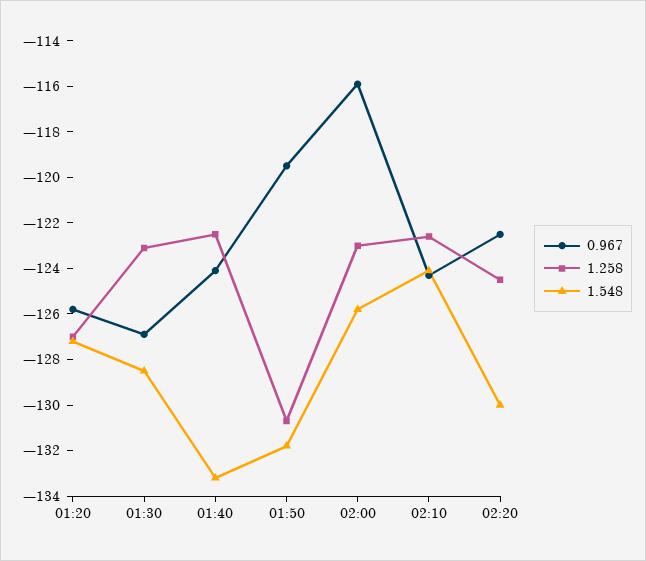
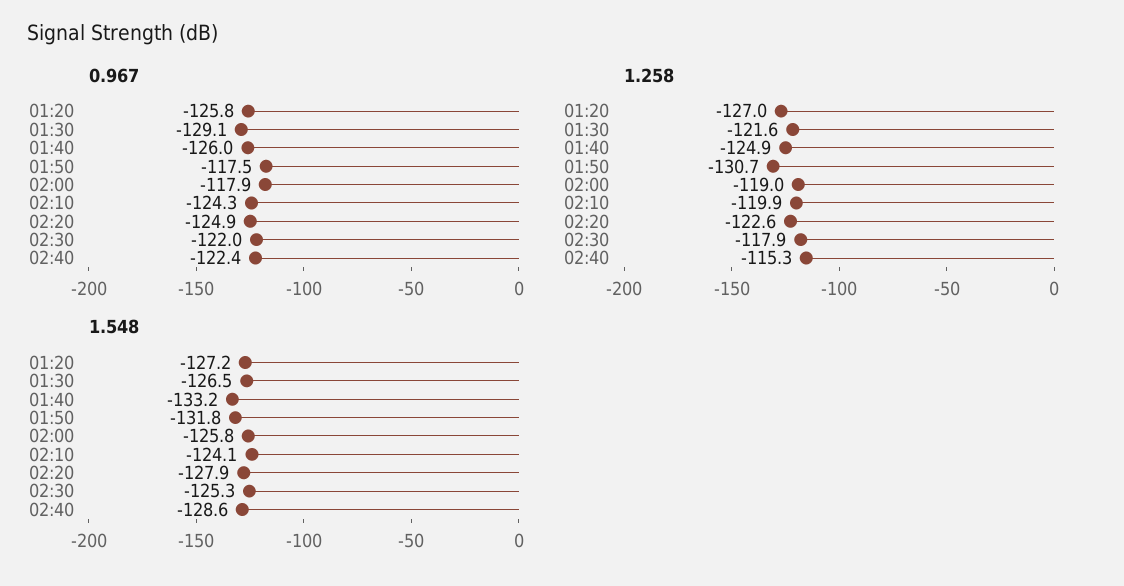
0.967, 01:30: -127 -> -129.1
1.258, 01:30: -123 -> -121.6
1.548, 01:30: -128.5 -> -126.5
0.967, 01:40: -124 -> -126
1.258, 01:40: -122.5 -> -124.9
0.967, 01:50: -119.5 -> -117.5
0.967, 02:00: -116 -> -117.9
1.258, 02:00: -123 -> -119
1.258, 02:10: -122.5 -> -119.9
0.967, 02:20: -122.5 -> -124.9
1.258, 02:20: -124.5 -> -122.6
1.548, 02:20: -130 -> -127.9
0.967, 02:30: none -> -122
0.967, 02:40: none -> -122.4
1.258, 02:30: none -> -117.9
1.258, 02:40: none -> -115.3
1.548, 02:30: none -> -125.3
1.548, 02:40: none -> -128.6

